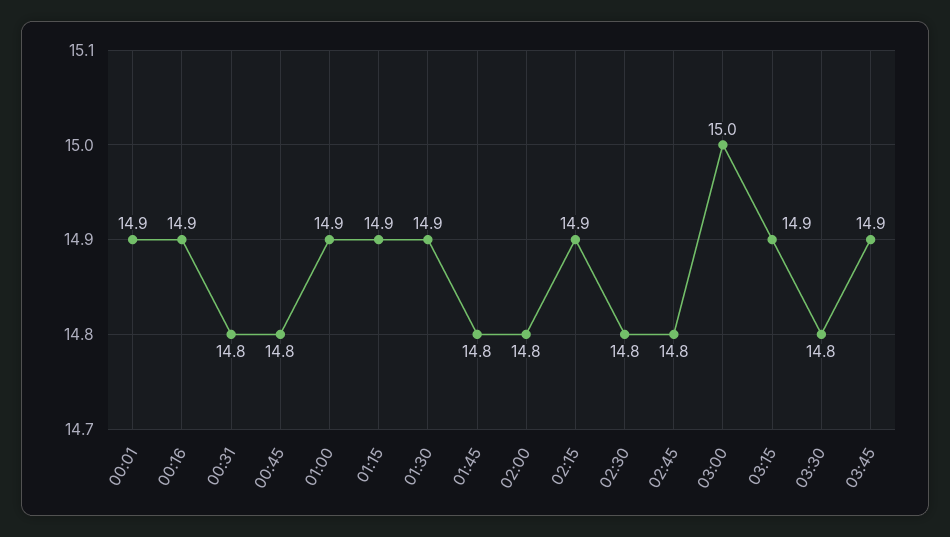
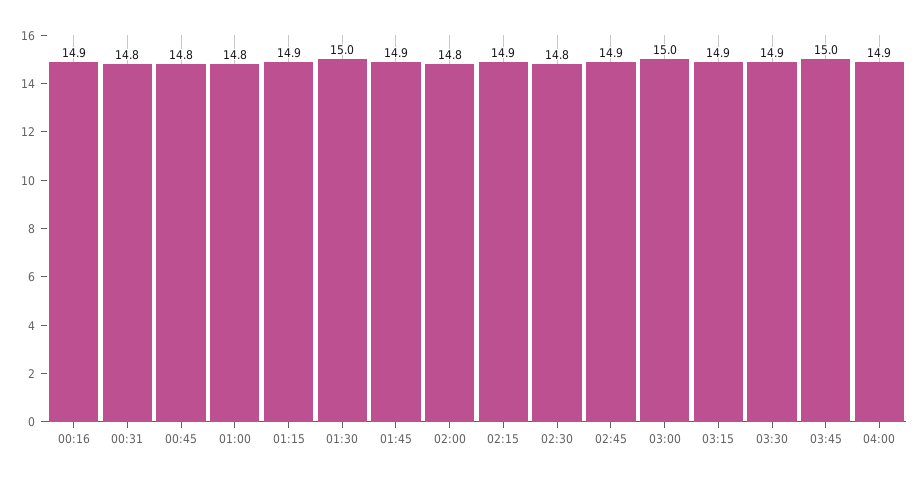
00:01: 14.9 -> none
01:00: 14.9 -> 14.8
01:30: 14.9 -> 15
01:45: 14.8 -> 14.9
02:45: 14.8 -> 14.9
03:30: 14.8 -> 14.9
03:45: 14.9 -> 15
04:00: none -> 14.9

